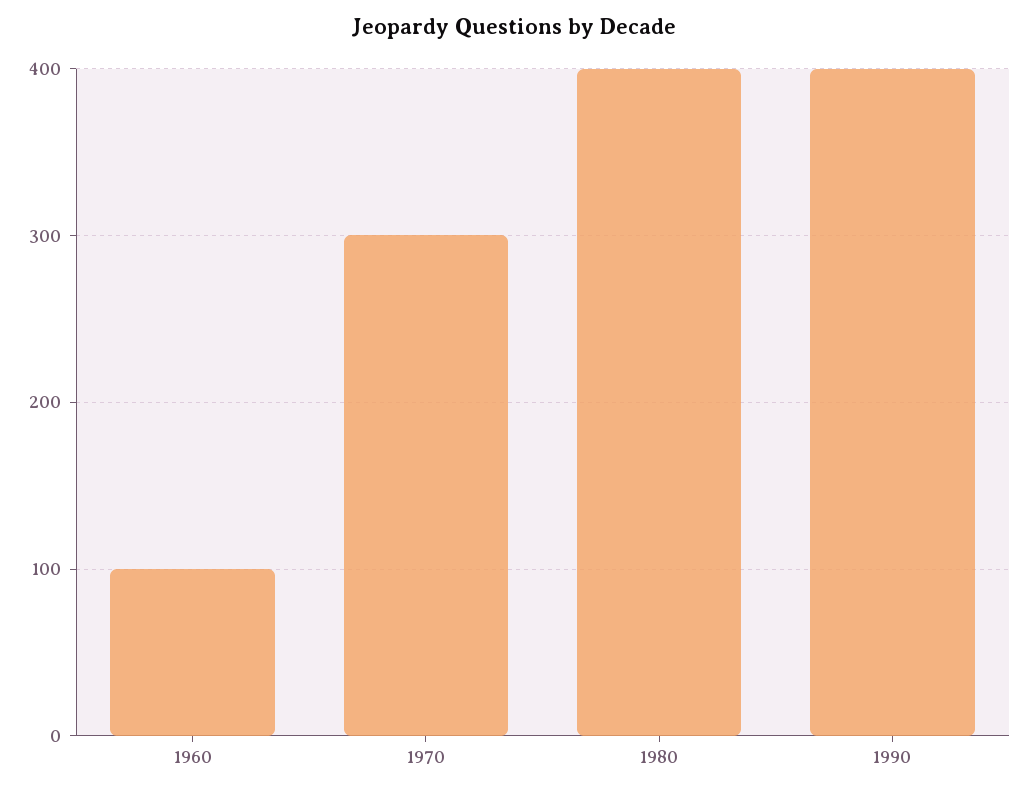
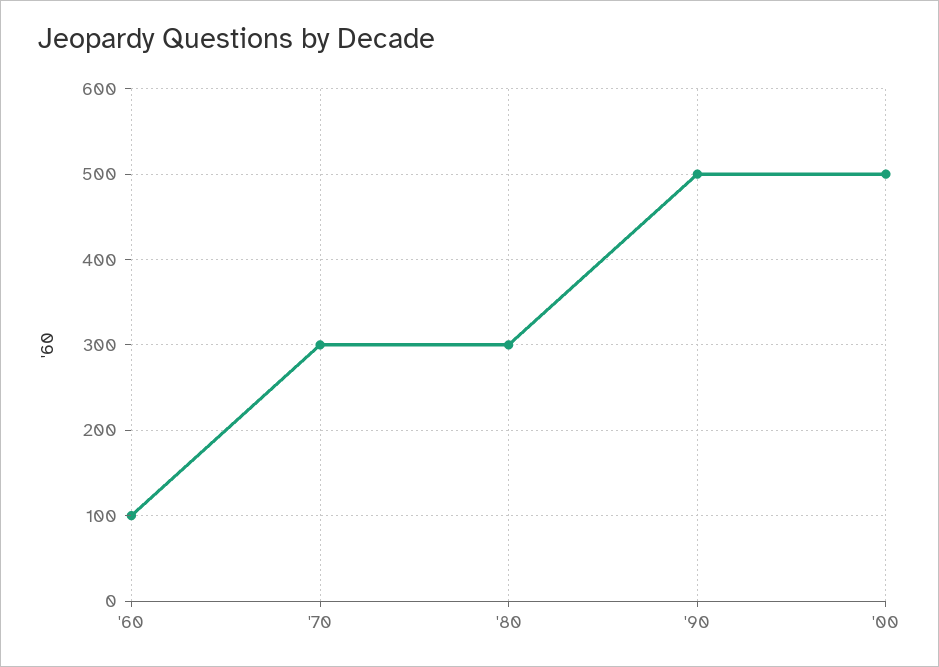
1980: 400 -> 300
1990: 400 -> 500
'00: none -> 500

